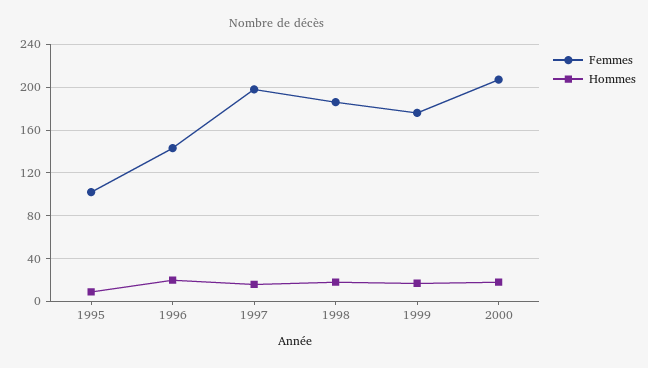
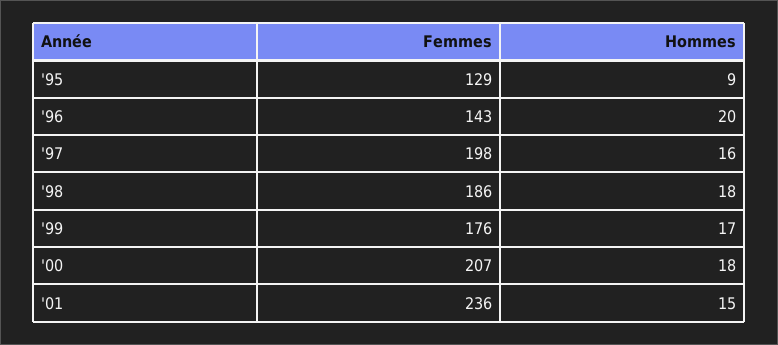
Femmes, 1995: 100 -> 129
Femmes, '01: none -> 236
Hommes, '01: none -> 15

